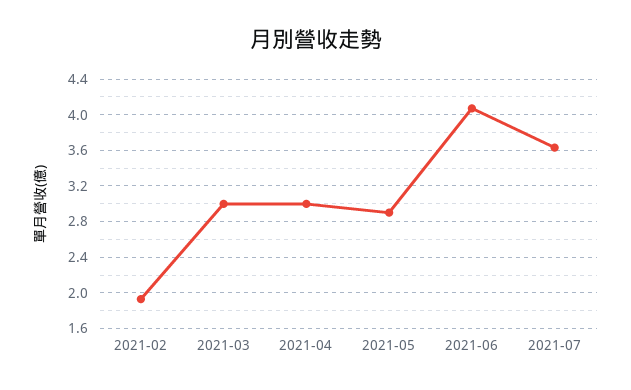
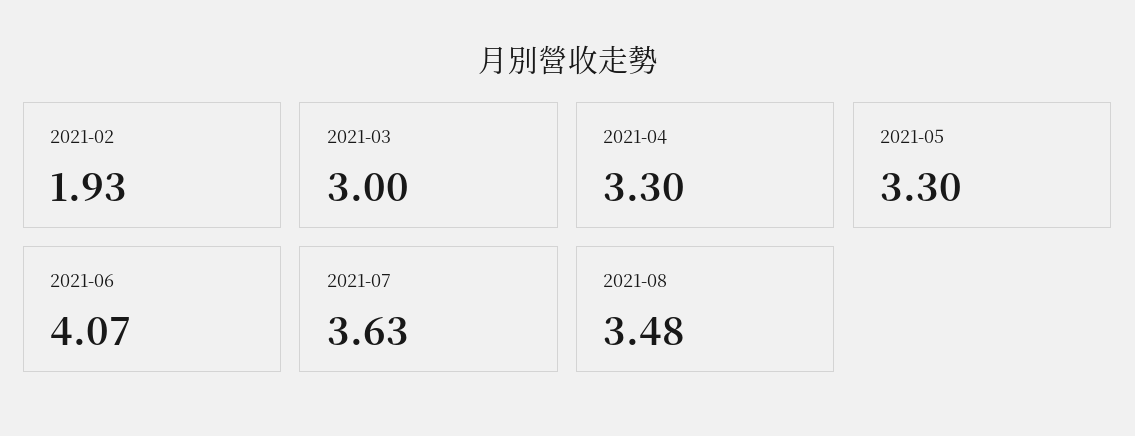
2021-04: 3 -> 3.3
2021-05: 2.9 -> 3.3
2021-08: none -> 3.48

